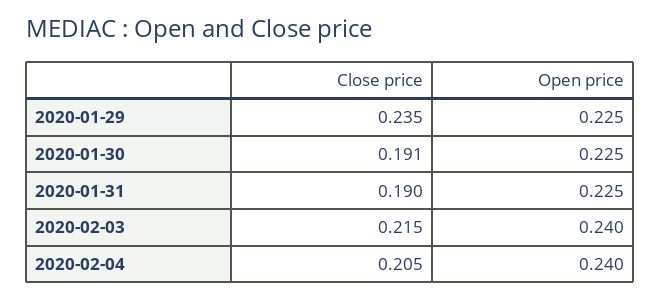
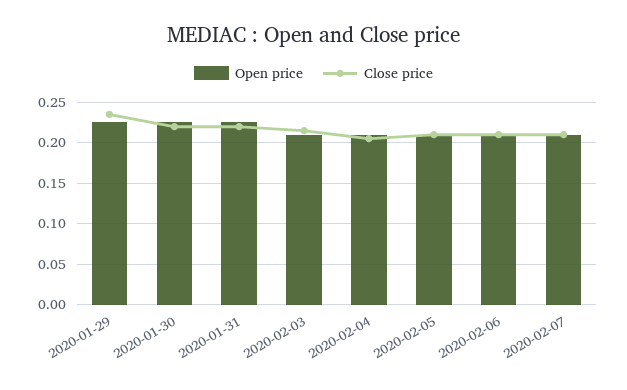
Close price, 2020-01-30: 0.191 -> 0.22
Close price, 2020-01-31: 0.19 -> 0.22
Open price, 2020-02-03: 0.24 -> 0.21
Open price, 2020-02-04: 0.24 -> 0.21
Open price, 2020-02-05: none -> 0.21
Close price, 2020-02-05: none -> 0.21
Open price, 2020-02-06: none -> 0.21
Close price, 2020-02-06: none -> 0.21
Open price, 2020-02-07: none -> 0.21
Close price, 2020-02-07: none -> 0.21

